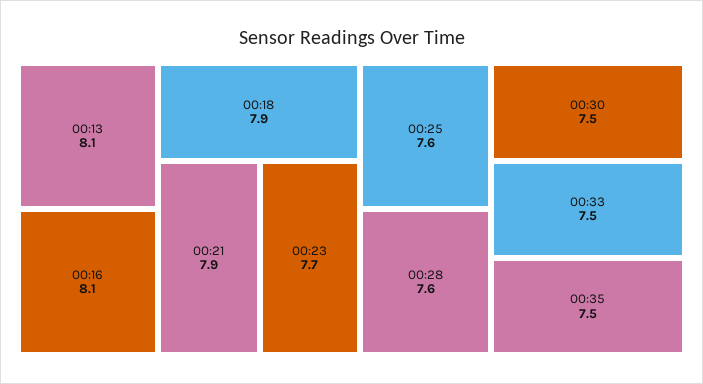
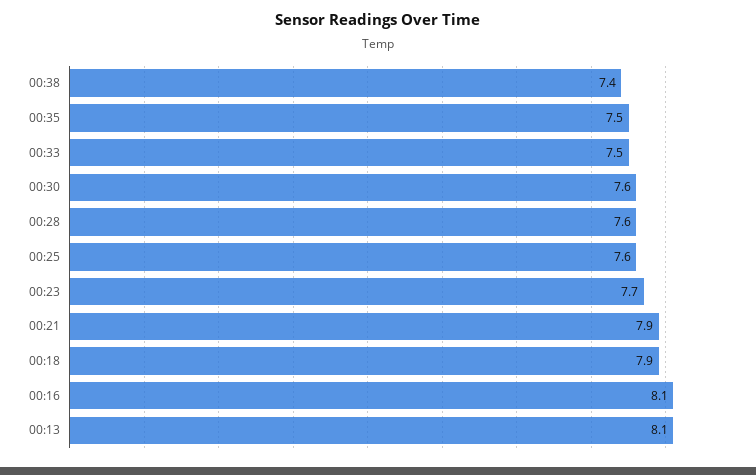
00:30: 7.5 -> 7.6
00:38: none -> 7.4

